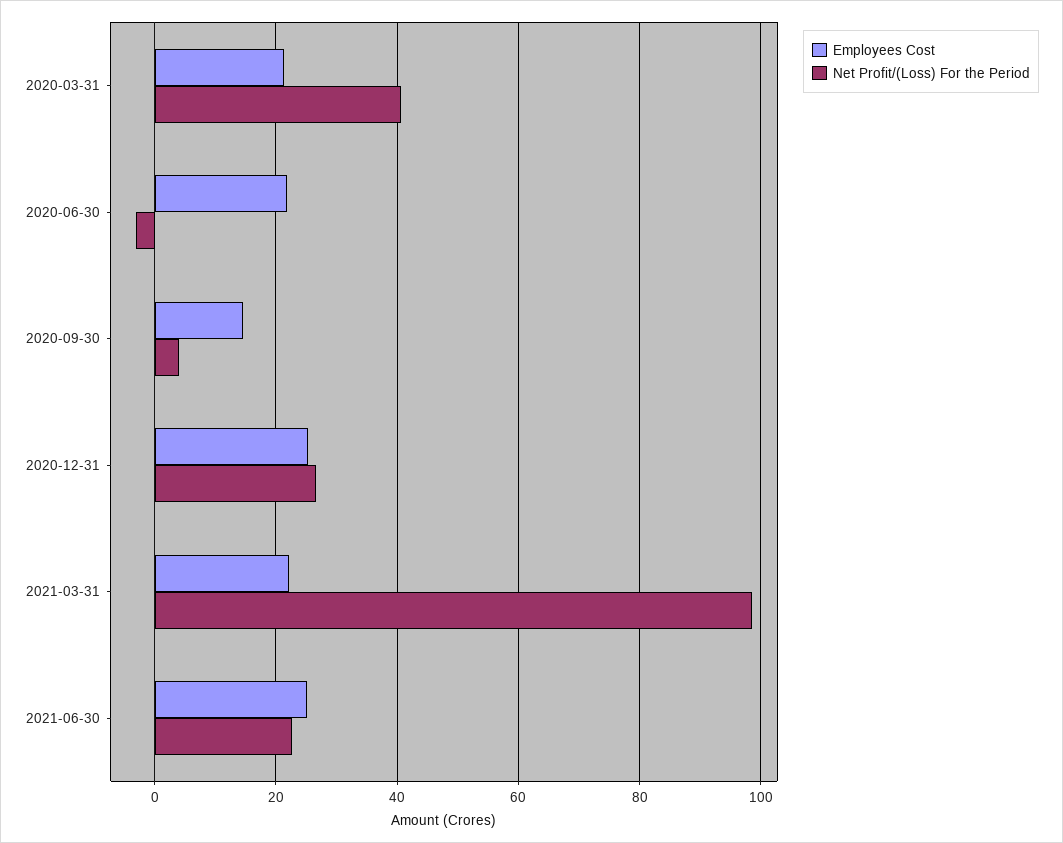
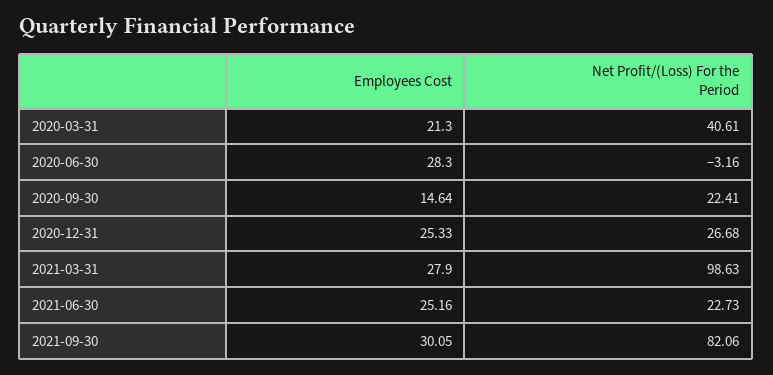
Employees Cost, 2020-06-30: 22 -> 28.3
Net Profit/(Loss) For the Period, 2020-09-30: 4 -> 22.41
Employees Cost, 2021-03-31: 22 -> 27.9
Employees Cost, 2021-09-30: none -> 30.05
Net Profit/(Loss) For the Period, 2021-09-30: none -> 82.06

